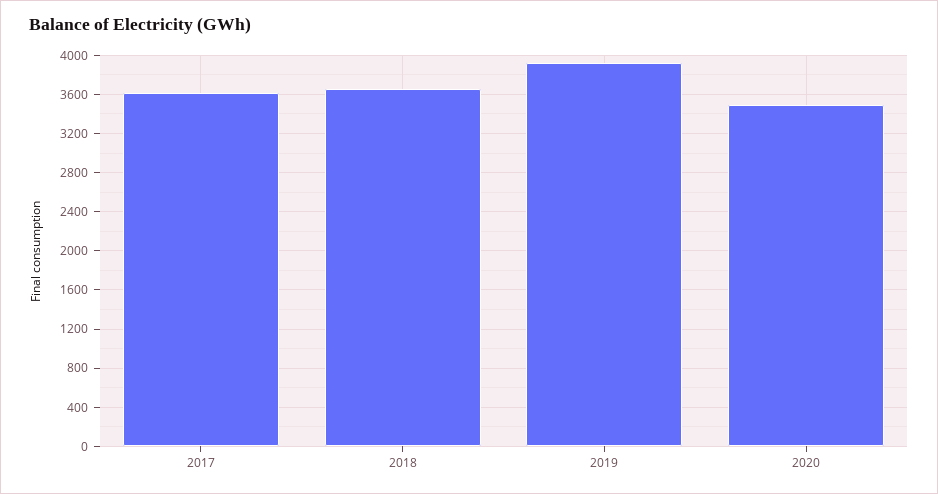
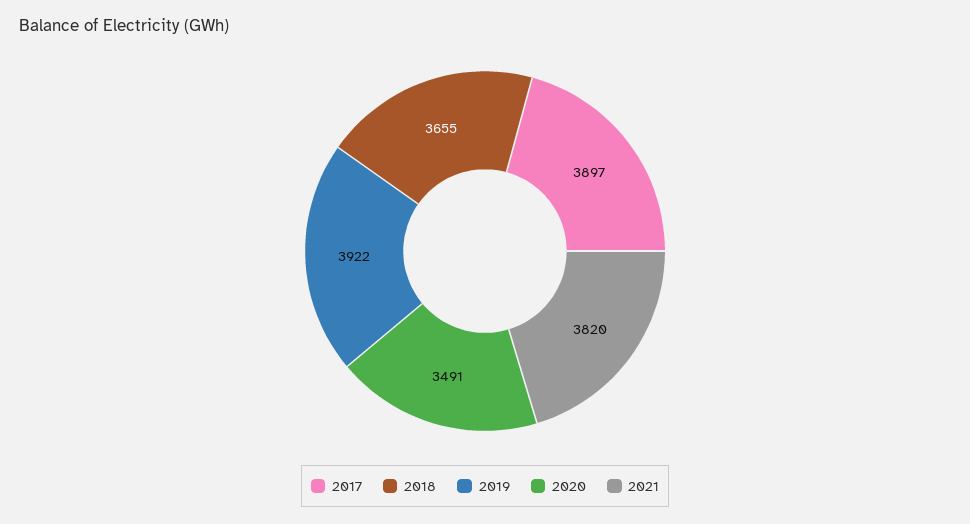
2017: 3600 -> 3897
2021: none -> 3820

